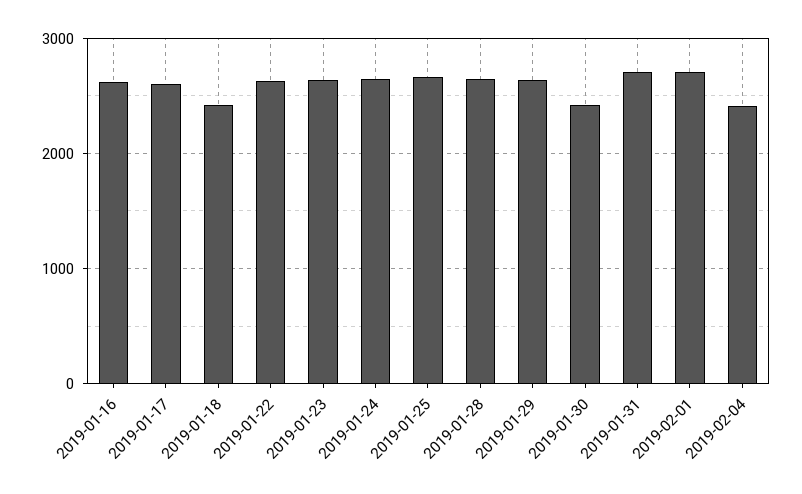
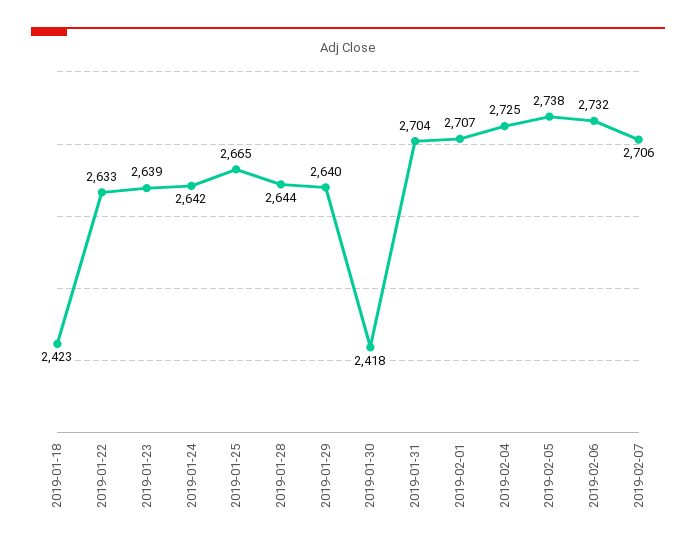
2019-01-16: 2600 -> none
2019-01-17: 2600 -> none
2019-02-04: 2400 -> 2725
2019-02-05: none -> 2738
2019-02-06: none -> 2732
2019-02-07: none -> 2706

